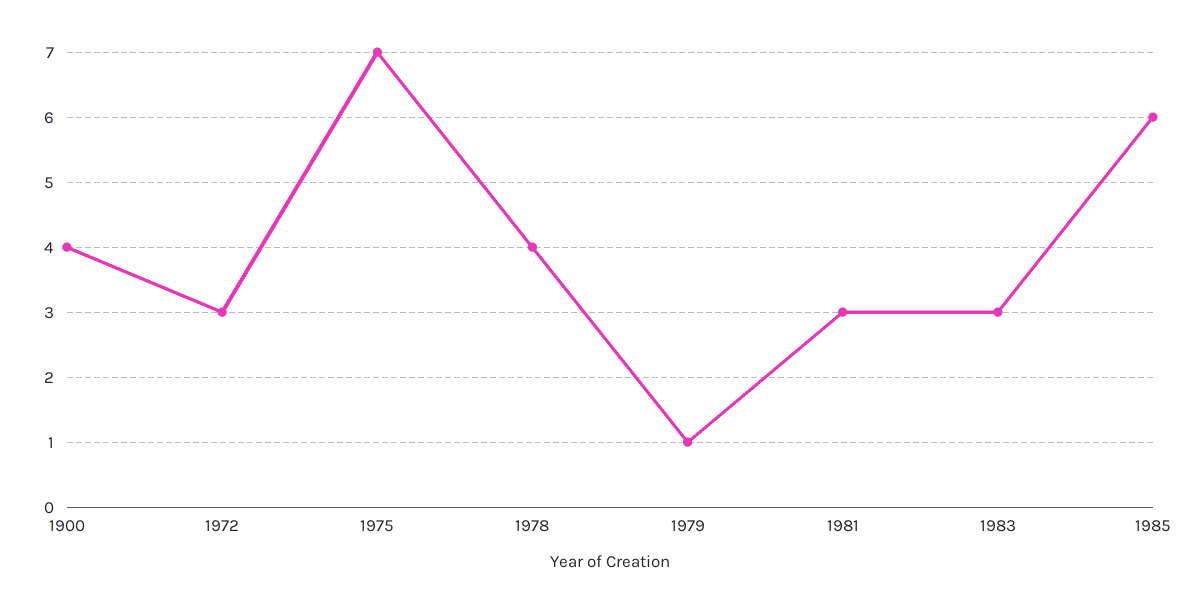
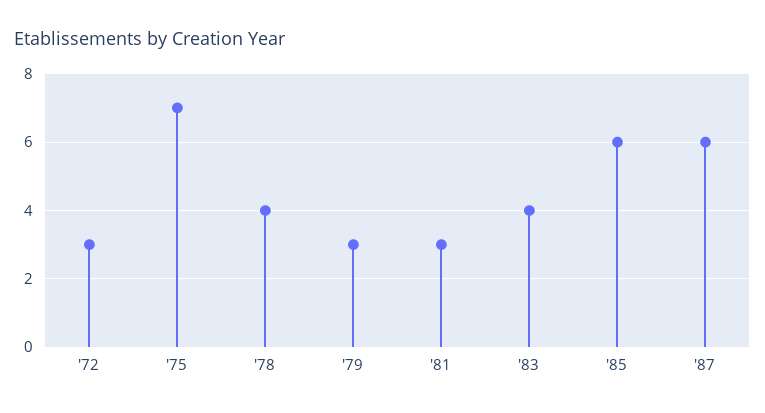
1900: 4 -> none
1979: 1 -> 3
1983: 3 -> 4
'87: none -> 6

